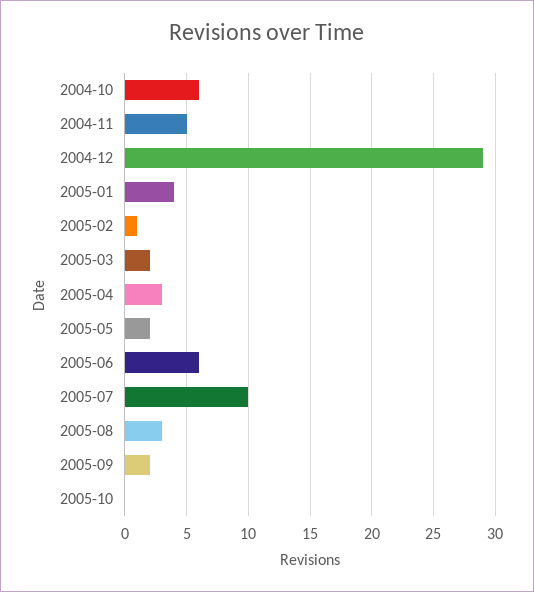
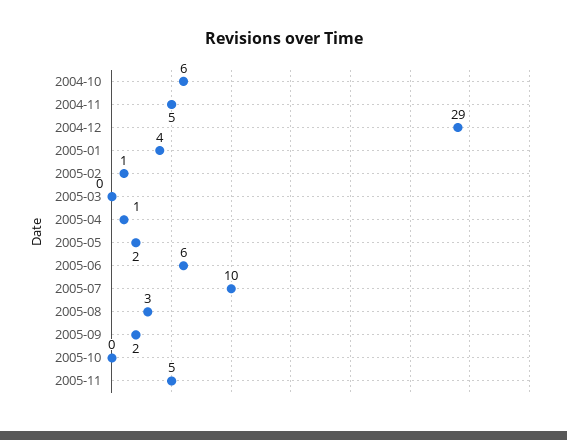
2005-03: 2 -> 0
2005-04: 3 -> 1
2005-11: none -> 5

